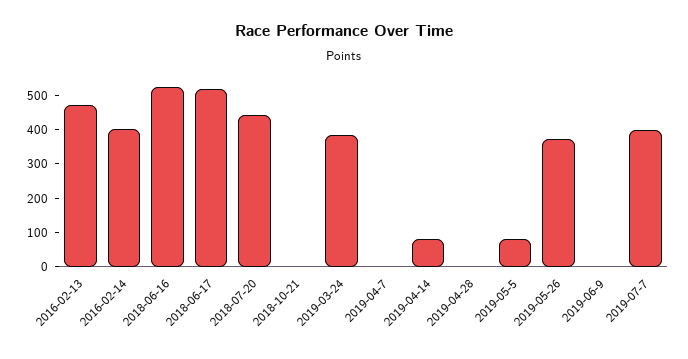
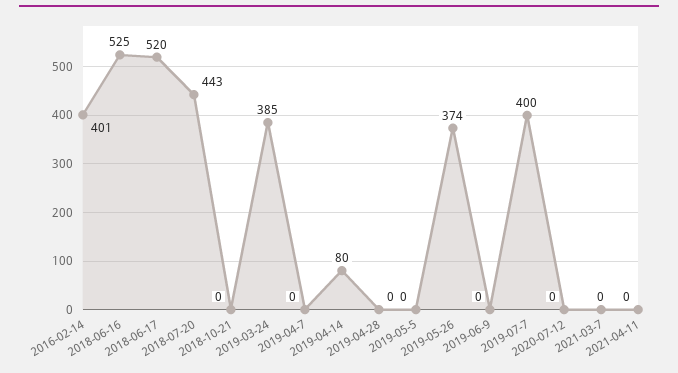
2016-02-13: 475 -> none
2019-05-5: 75 -> 0
2020-07-12: none -> 0
2021-03-7: none -> 0
2021-04-11: none -> 0

